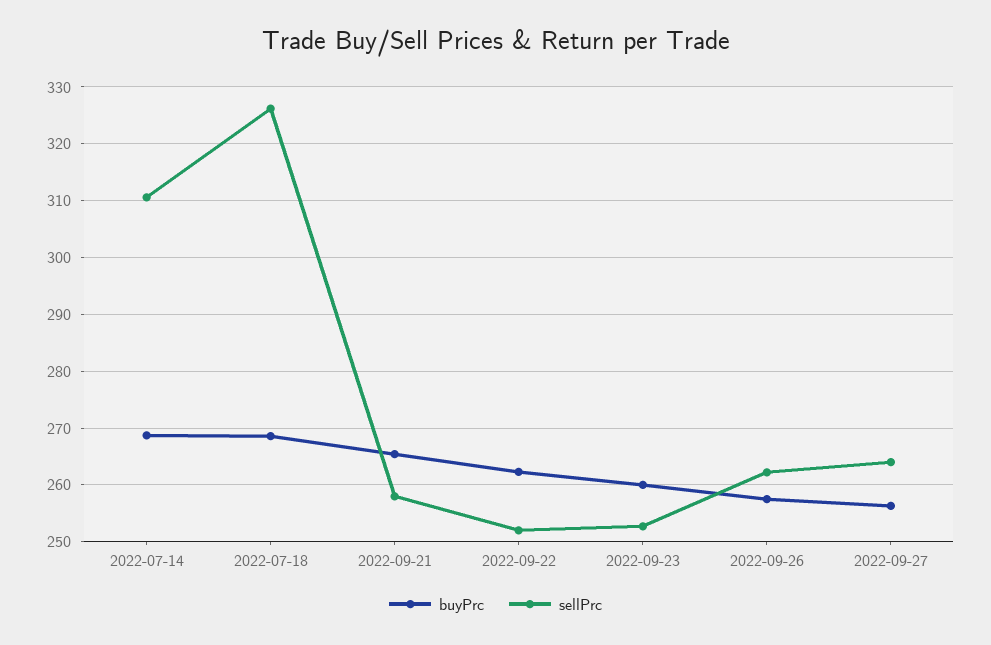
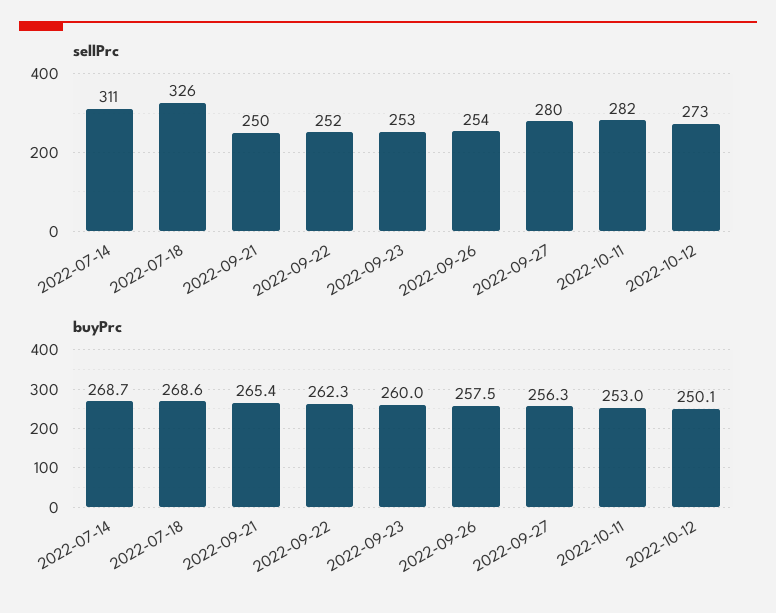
sellPrc, 2022-09-21: 258 -> 250
sellPrc, 2022-09-26: 262 -> 254
sellPrc, 2022-09-27: 264 -> 280
sellPrc, 2022-10-11: none -> 282
sellPrc, 2022-10-12: none -> 273
buyPrc, 2022-10-11: none -> 253
buyPrc, 2022-10-12: none -> 250.1

